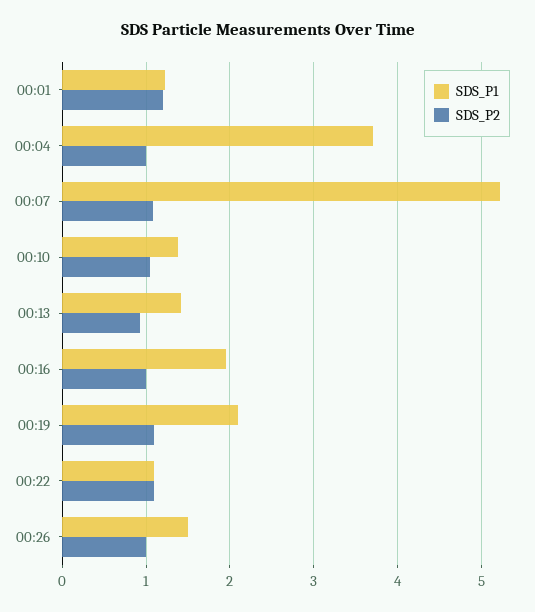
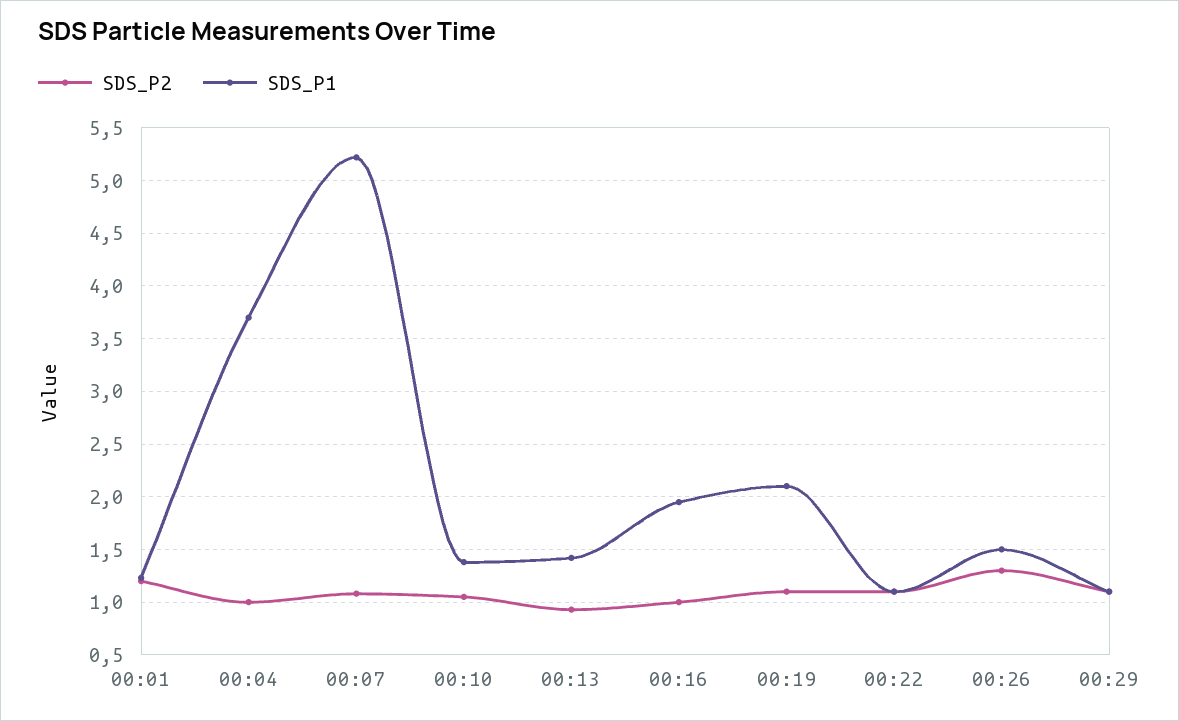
SDS_P2, 00:26: 1 -> 1.3
SDS_P2, 00:29: none -> 1.1
SDS_P1, 00:29: none -> 1.1

